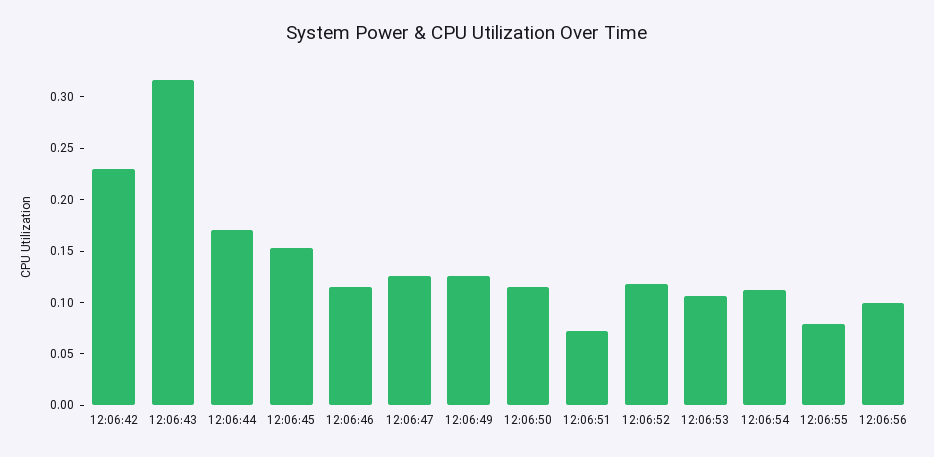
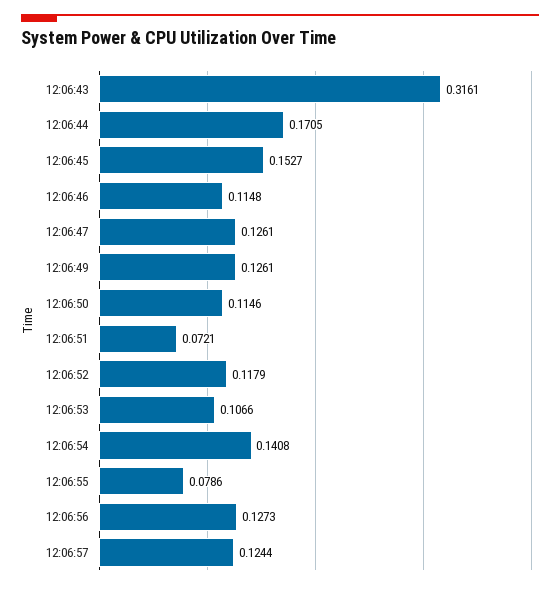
12:06:42: 0.23 -> none
12:06:54: 0.11 -> 0.1408
12:06:56: 0.1 -> 0.1273
12:06:57: none -> 0.1244

